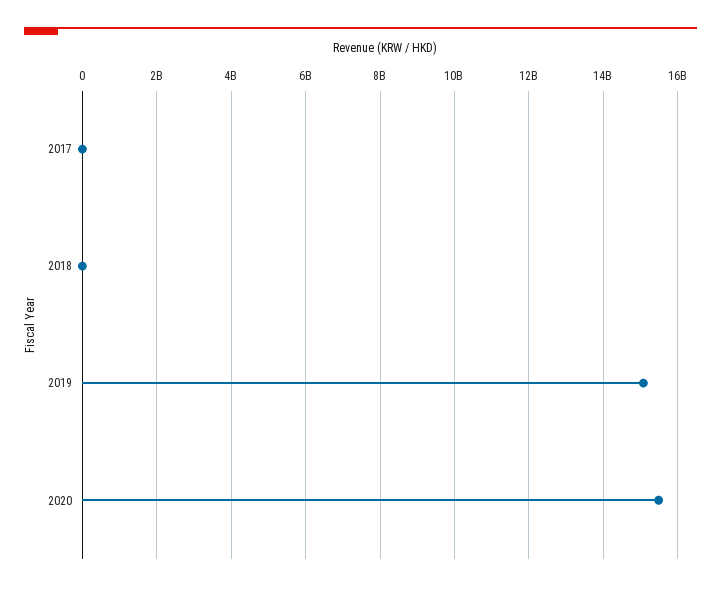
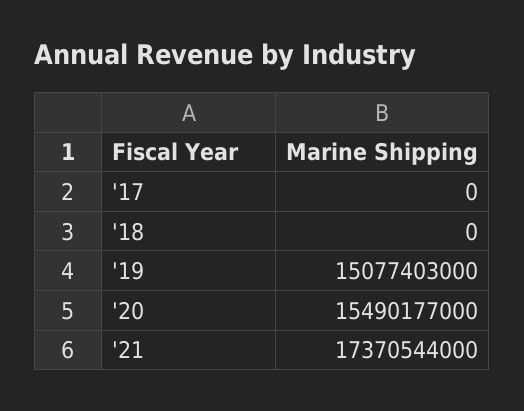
'21: none -> 17370544000

